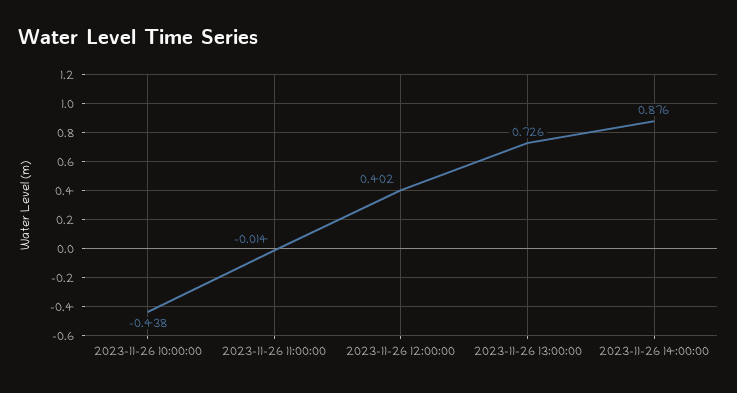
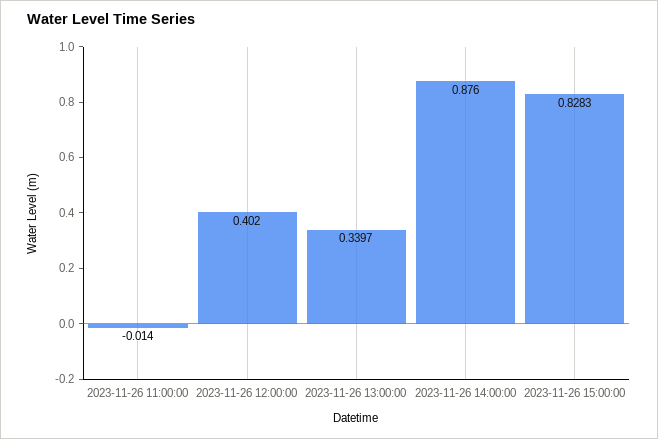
2023-11-26 10:00:00: -0.438 -> none
2023-11-26 13:00:00: 0.726 -> 0.3397
2023-11-26 15:00:00: none -> 0.8283

